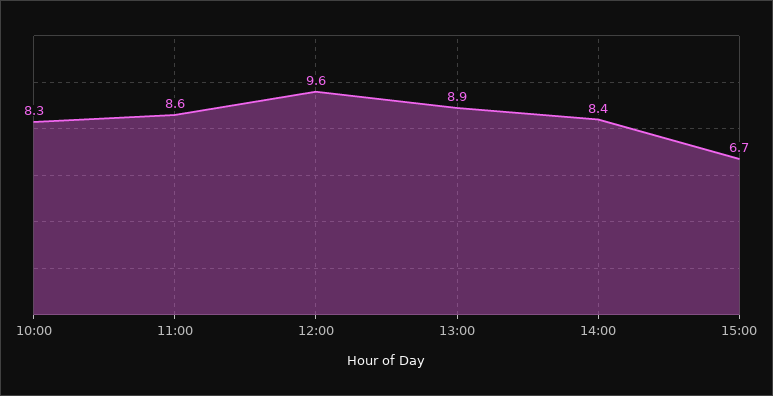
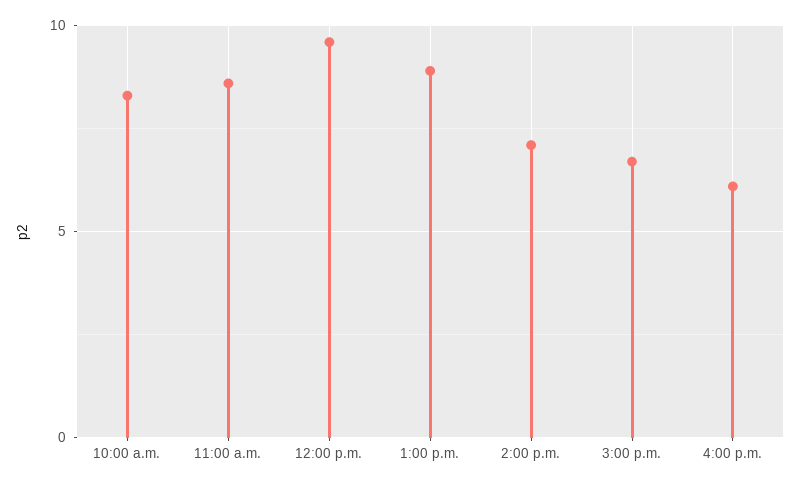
14:00: 8.4 -> 7
4:00 p.m.: none -> 6

